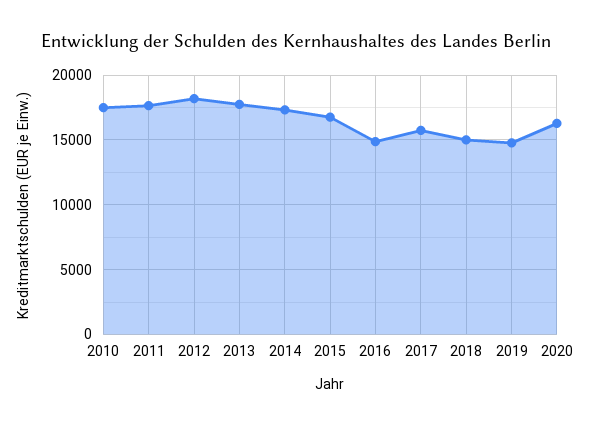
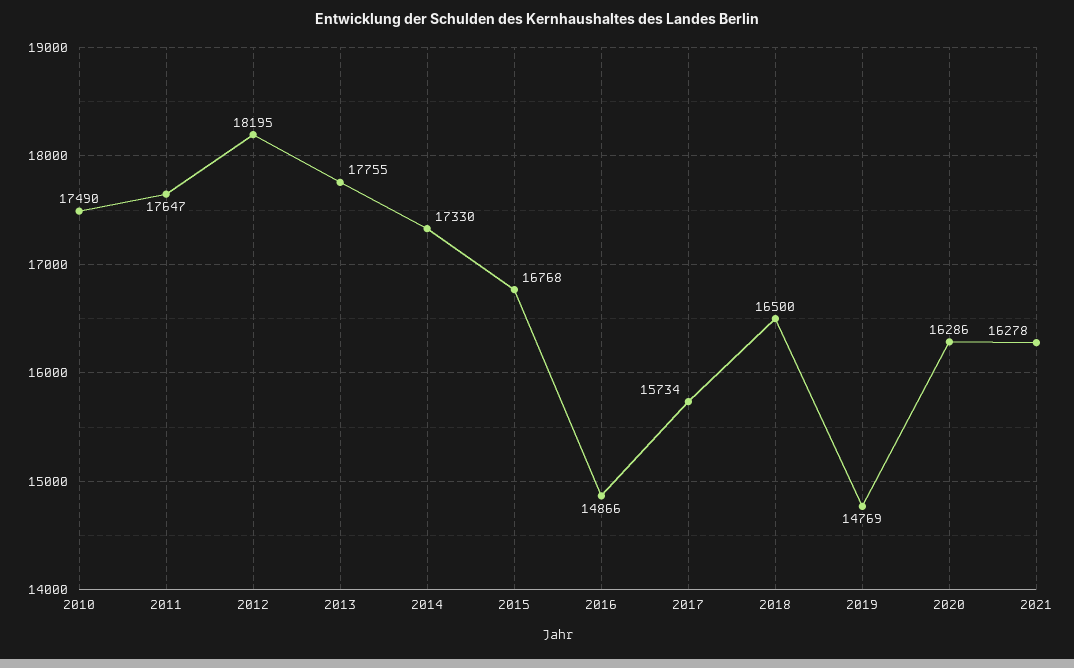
2018: 15000 -> 16500
2021: none -> 16278

